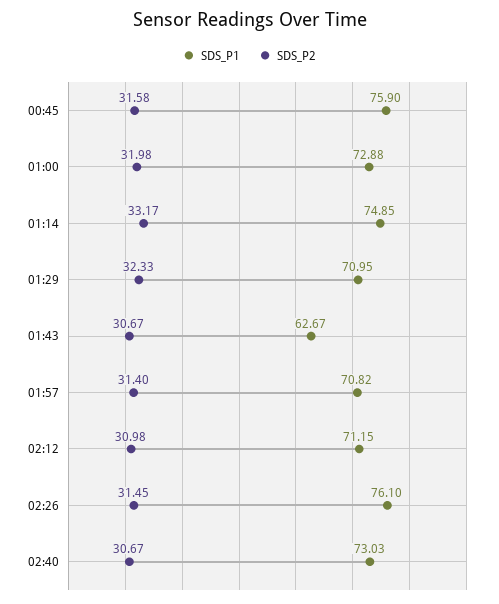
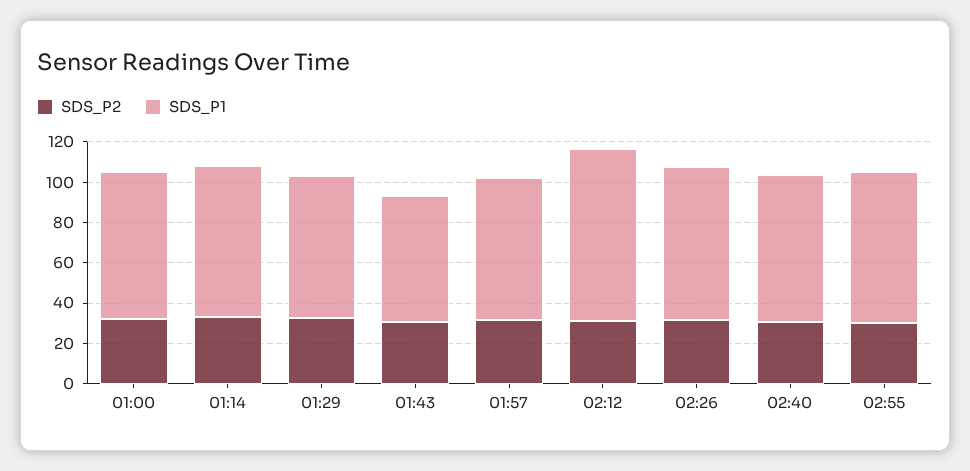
SDS_P1, 00:45: 75.9 -> none
SDS_P2, 00:45: 31.58 -> none
SDS_P1, 02:12: 71.15 -> 85
SDS_P2, 02:55: none -> 30
SDS_P1, 02:55: none -> 75

